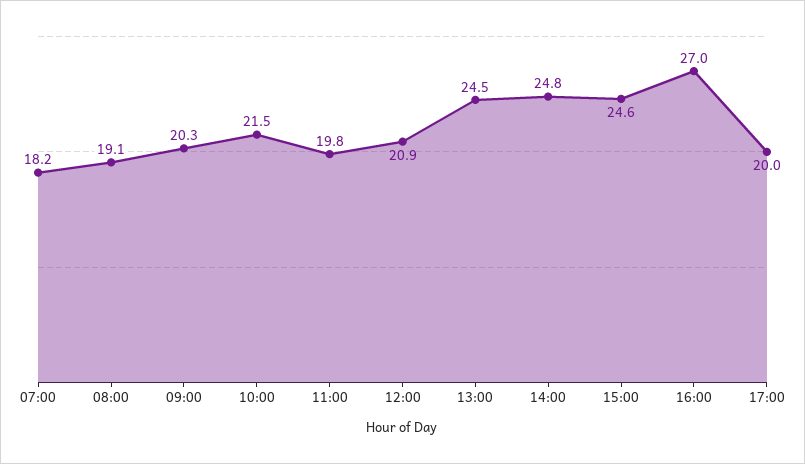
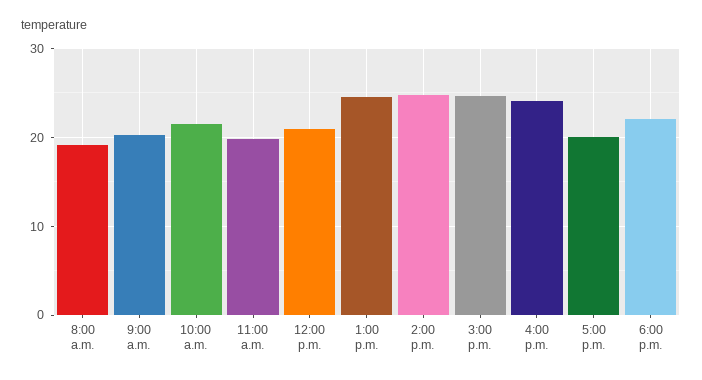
07:00: 18.2 -> none
16:00: 27 -> 24
6:00 p.m.: none -> 22

